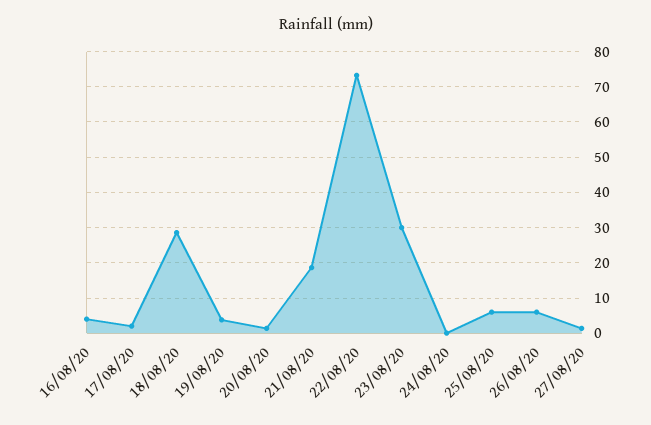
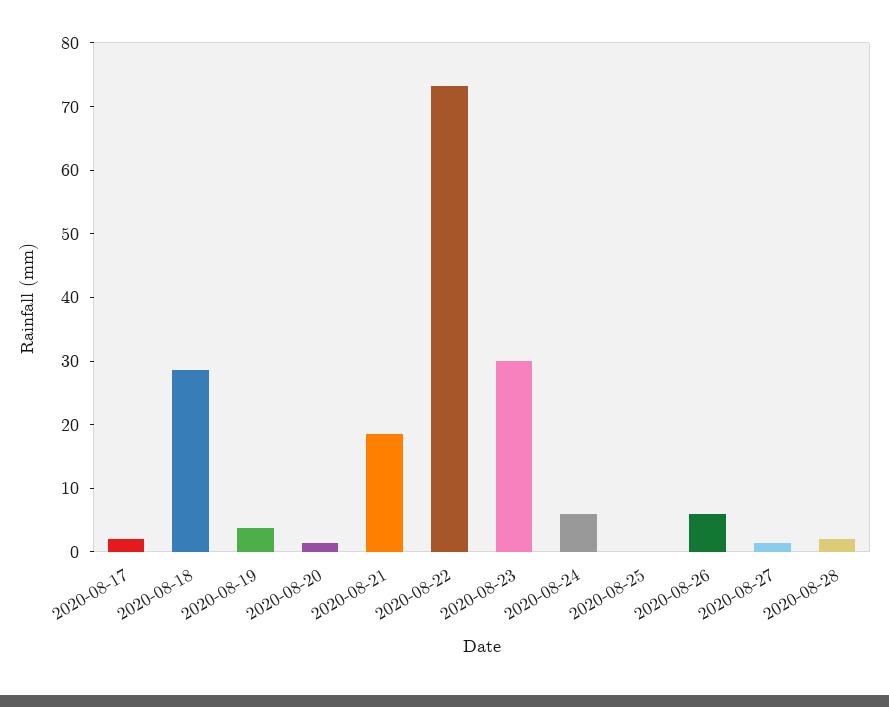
16/08/20: 4 -> none
24/08/20: 0 -> 6
25/08/20: 6 -> 0
2020-08-28: none -> 2

